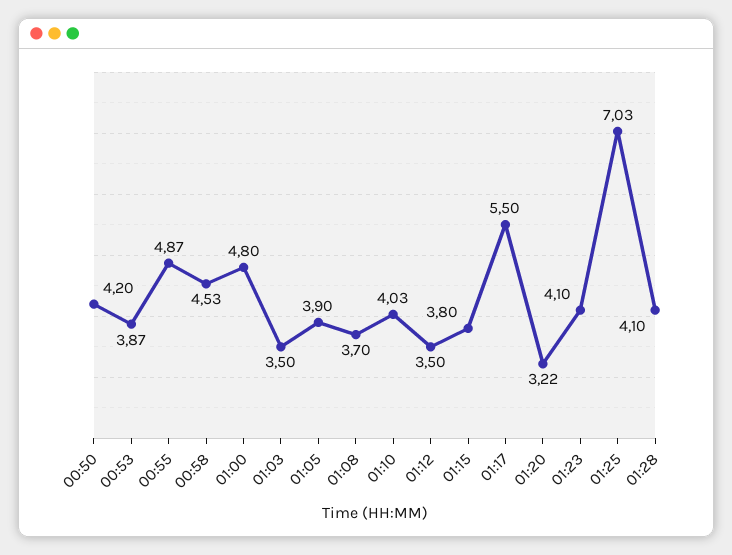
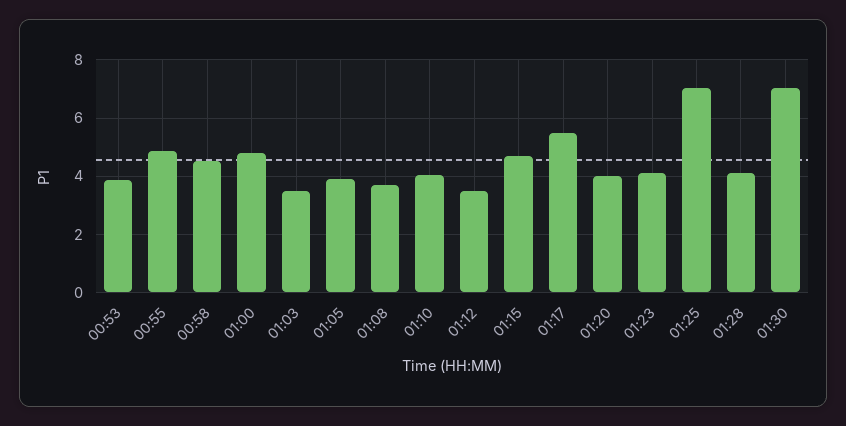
00:50: 4.2 -> none
01:15: 3.8 -> 4.75
01:20: 3.22 -> 4
01:30: none -> 7

